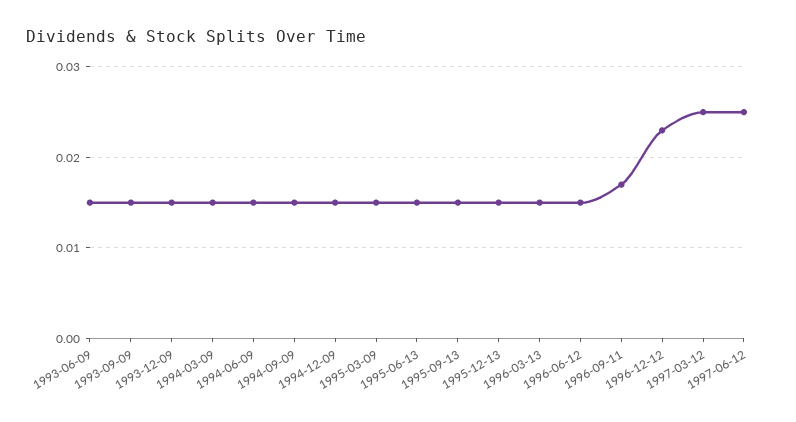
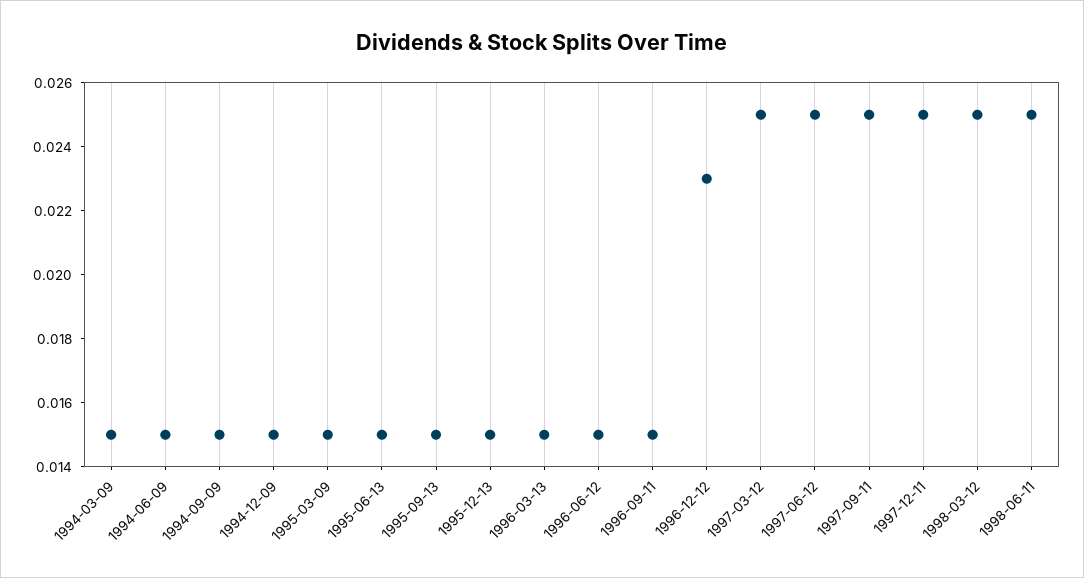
1993-06-09: 0.015 -> none
1993-09-09: 0.015 -> none
1993-12-09: 0.015 -> none
1996-09-11: 0.017 -> 0.015
1997-09-11: none -> 0.025
1997-12-11: none -> 0.025
1998-03-12: none -> 0.025
1998-06-11: none -> 0.025

